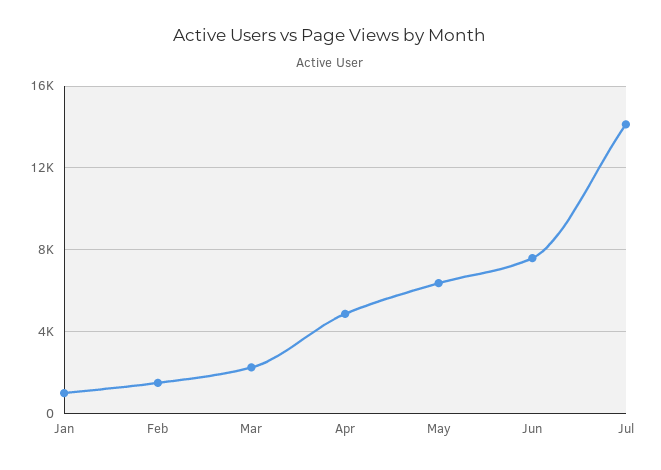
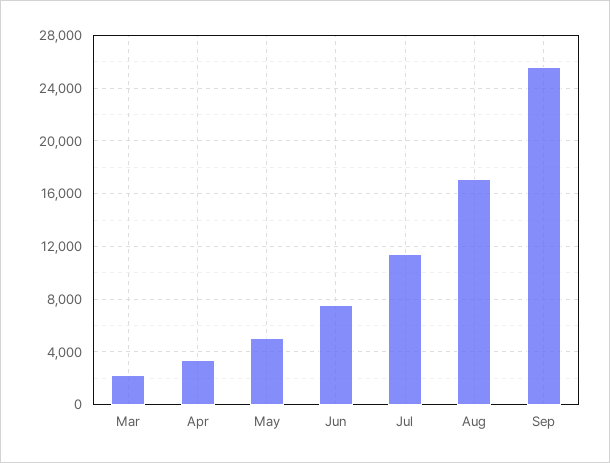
Jan: 1000 -> none
Feb: 1500 -> none
Apr: 5000 -> 3500
May: 6500 -> 5000
Jul: 14000 -> 11500
Aug: none -> 17000
Sep: none -> 25500

